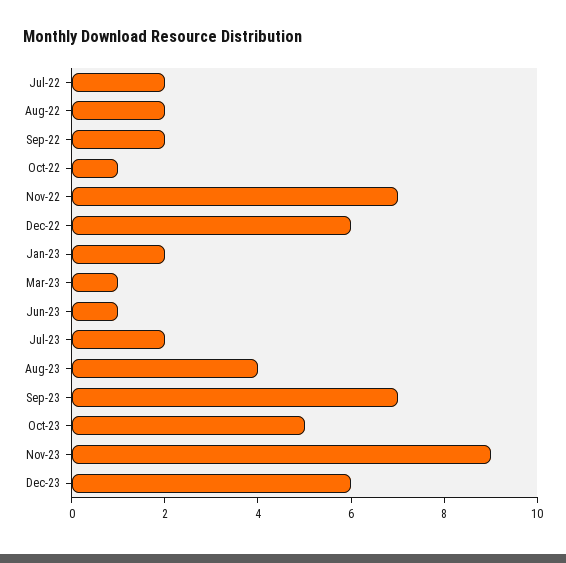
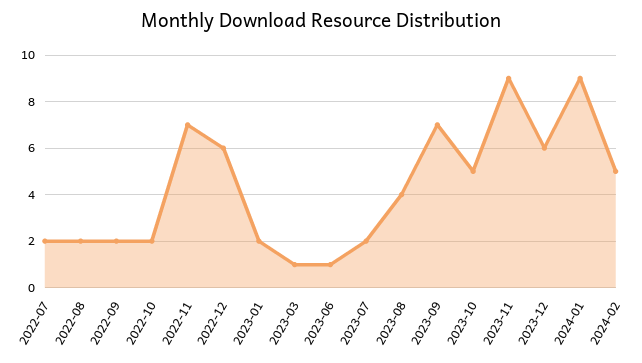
Oct-22: 1 -> 2
2024-01: none -> 9
2024-02: none -> 5

